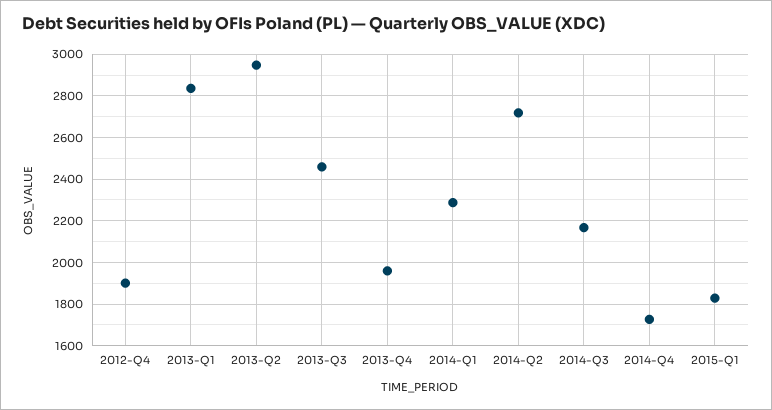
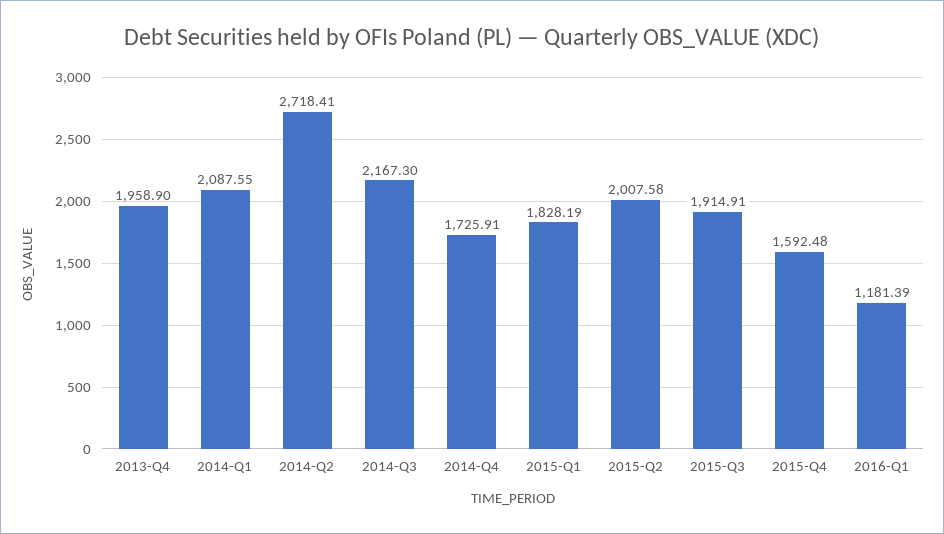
2012-Q4: 1900 -> none
2013-Q1: 2850 -> none
2013-Q2: 2950 -> none
2013-Q3: 2450 -> none
2014-Q1: 2300 -> 2087.55
2015-Q2: none -> 2007.58
2015-Q3: none -> 1914.91
2015-Q4: none -> 1592.48
2016-Q1: none -> 1181.39

